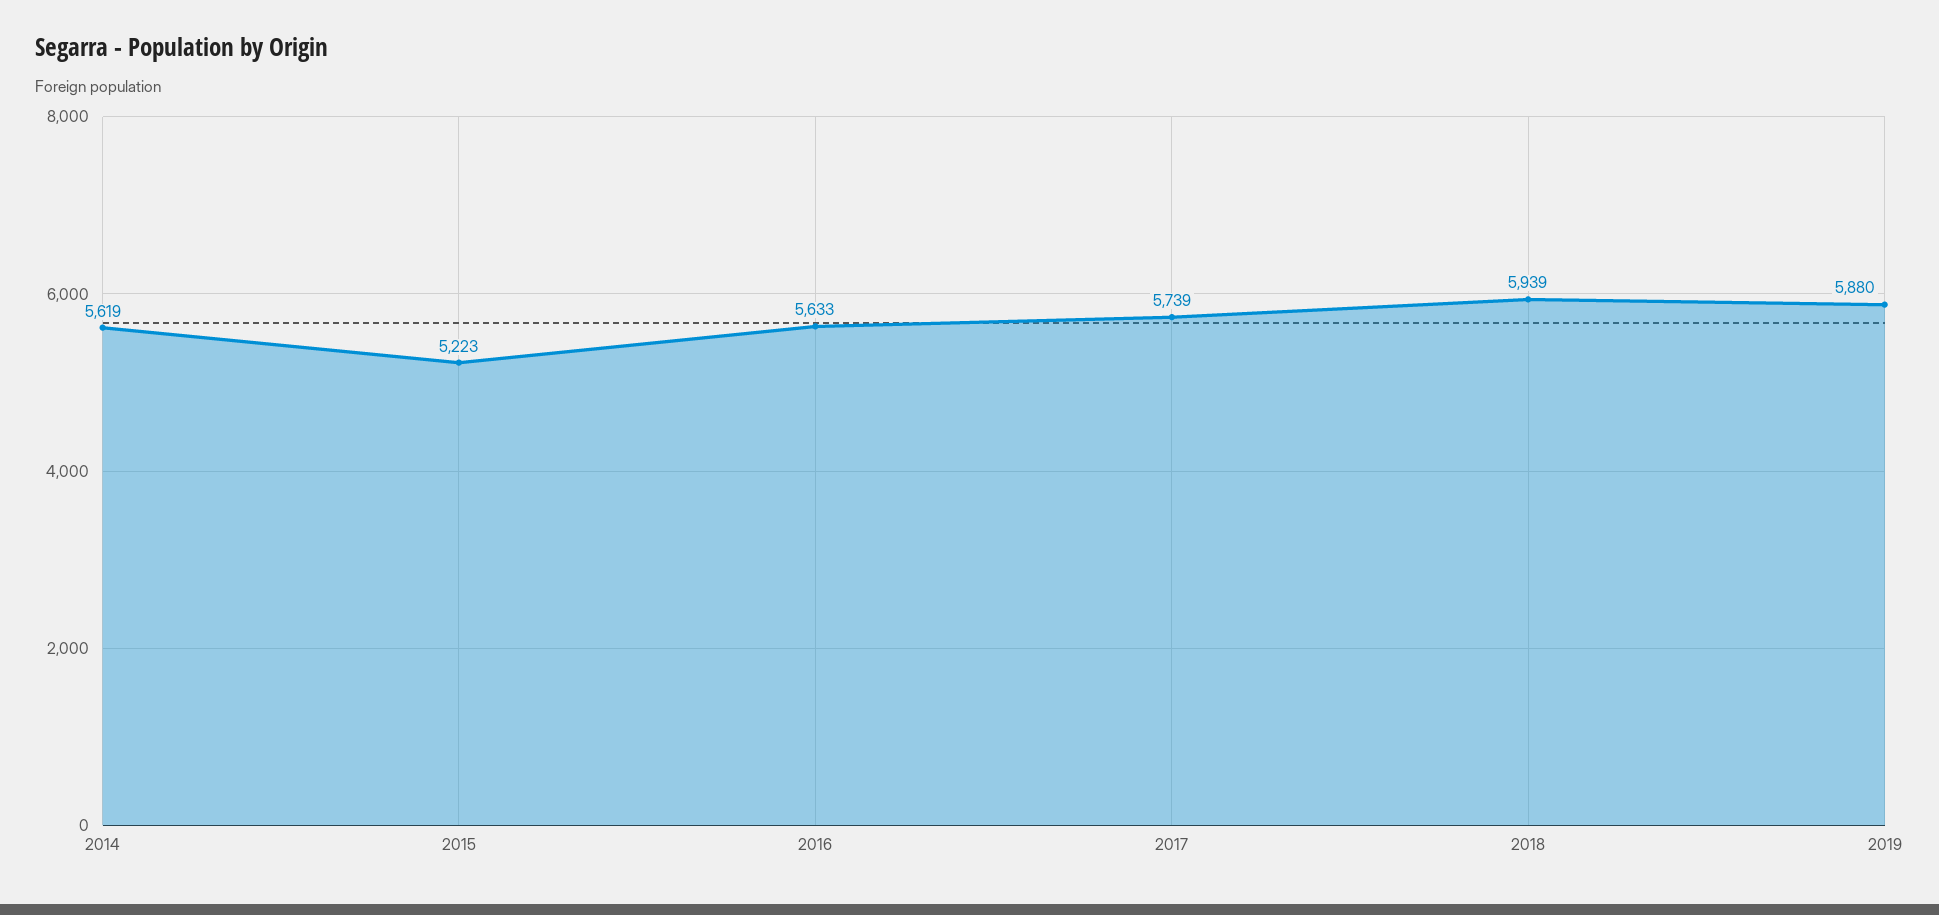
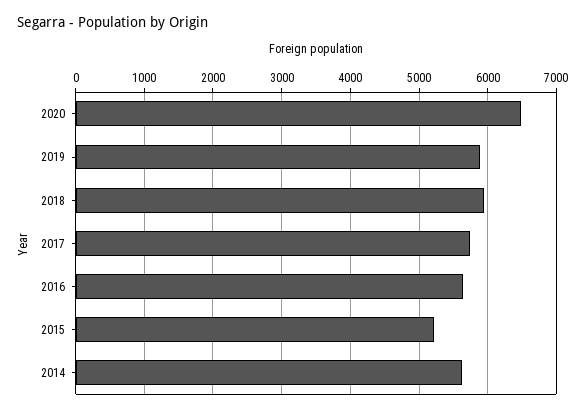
2020: none -> 6500

